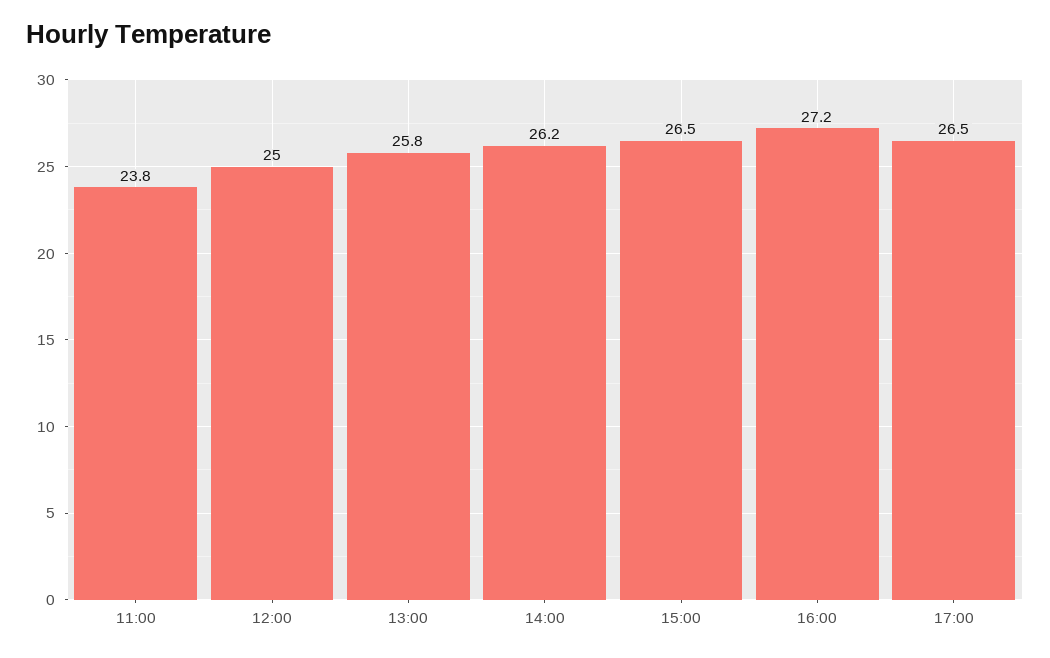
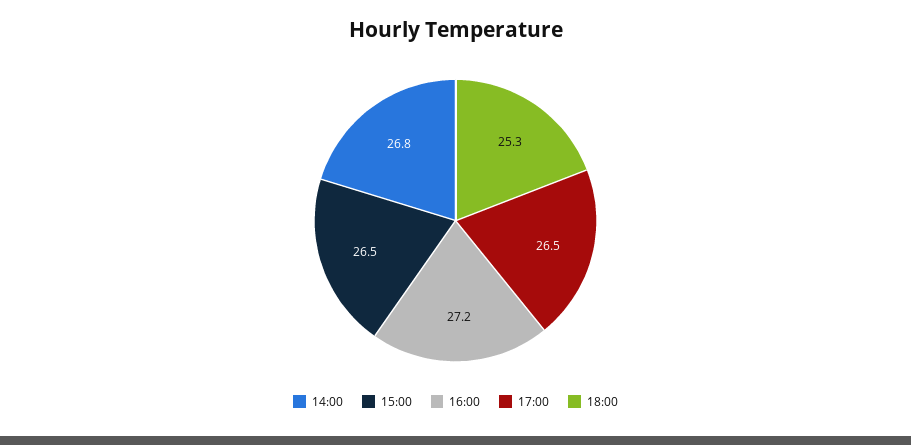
11:00: 23.8 -> none
12:00: 25 -> none
13:00: 25.8 -> none
14:00: 26.2 -> 26.8
18:00: none -> 25.3

